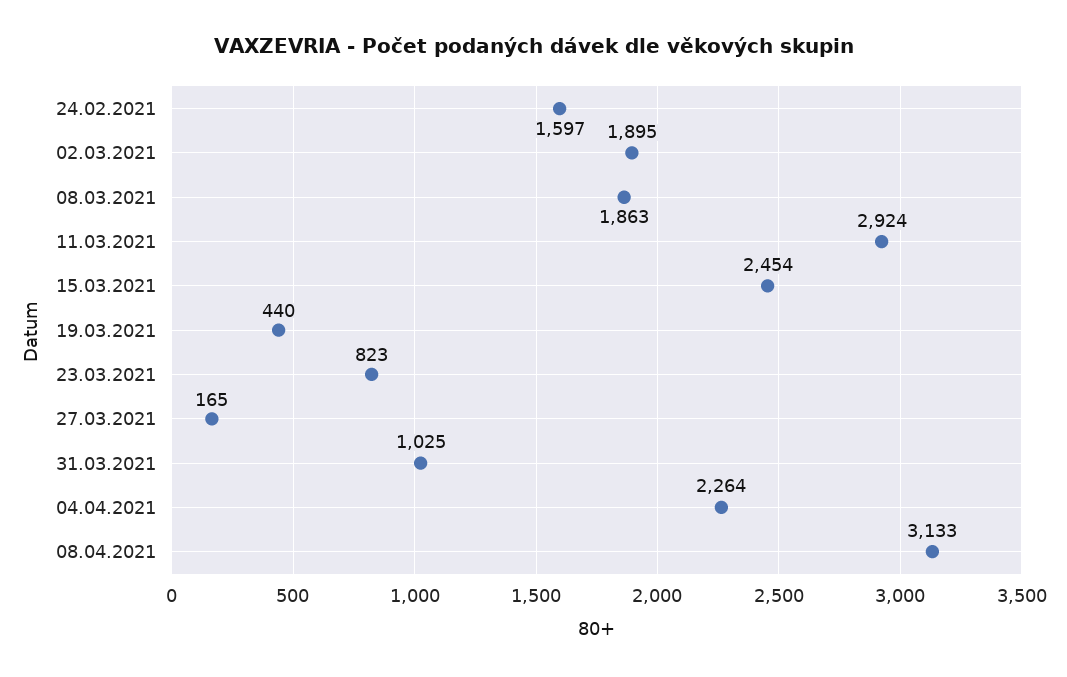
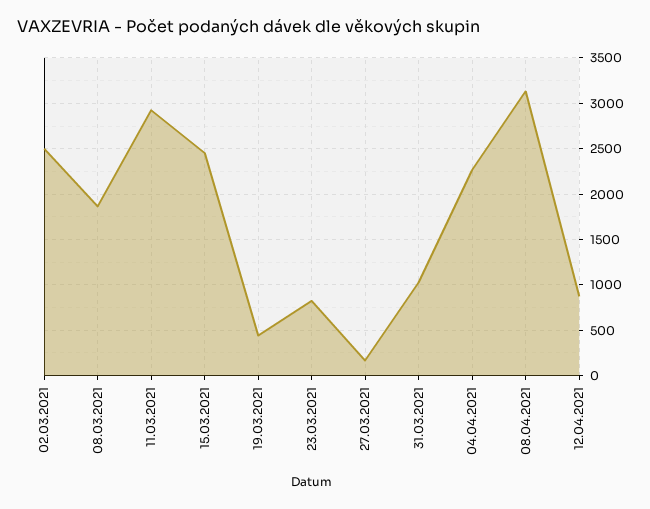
24.02.2021: 1597 -> none
02.03.2021: 1895 -> 2500
12.04.2021: none -> 900

